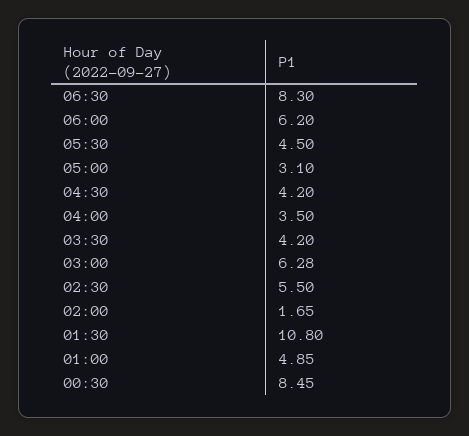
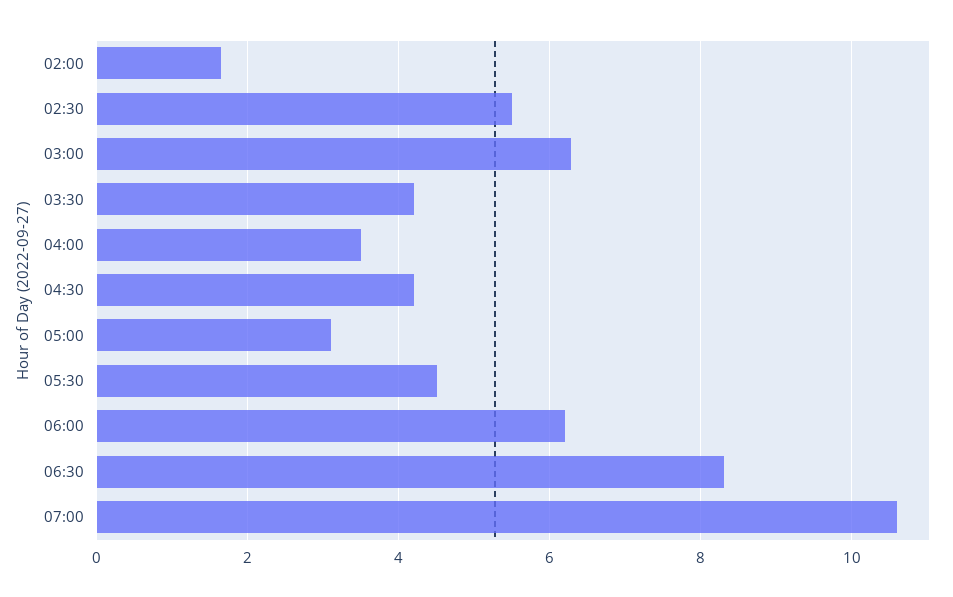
01:30: 10.8 -> none
01:00: 4.85 -> none
00:30: 8.45 -> none
07:00: none -> 10.6

